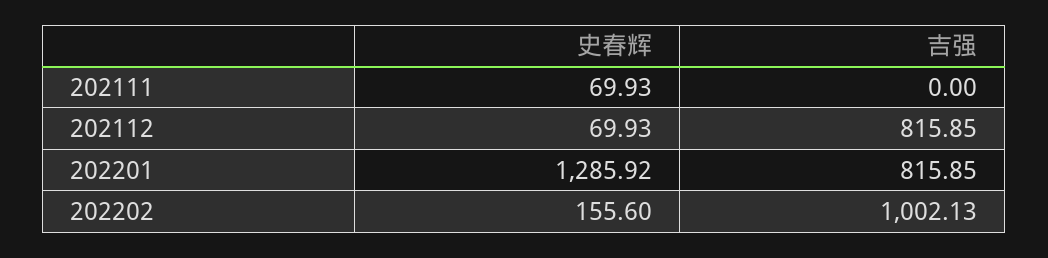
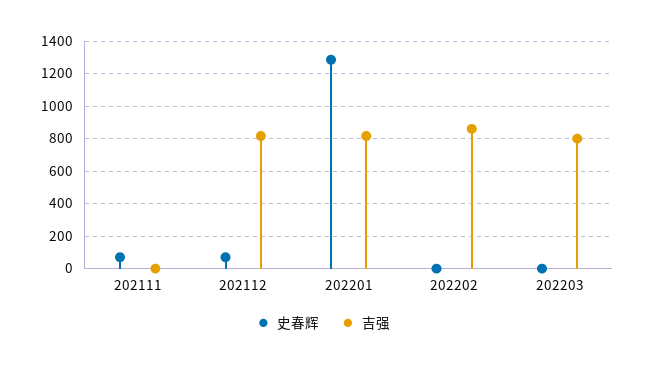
史春辉, 202202: 155.6 -> 0
吉强, 202202: 1002.13 -> 850
史春辉, 202203: none -> 0
吉强, 202203: none -> 800

